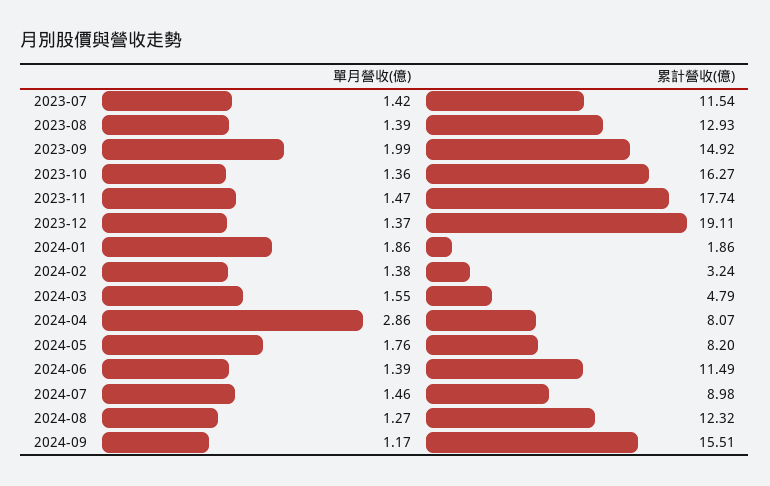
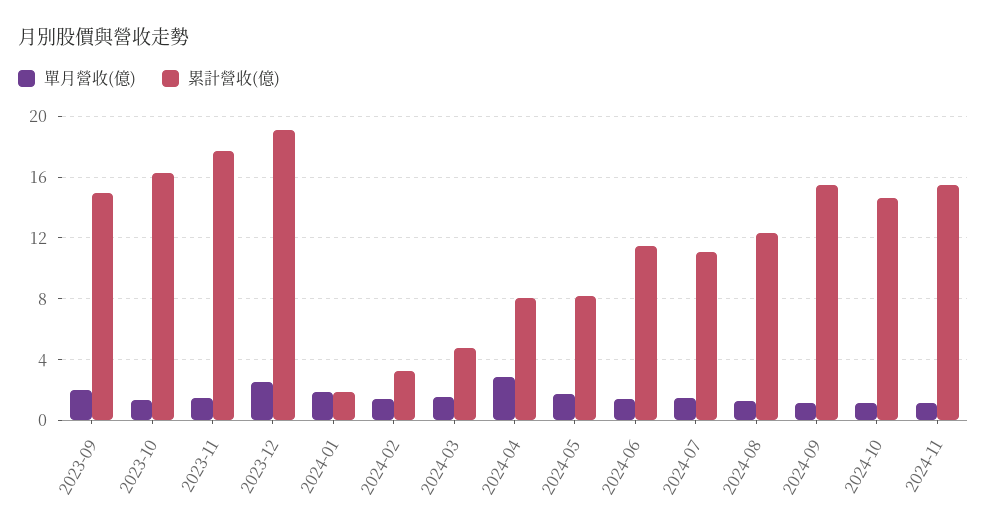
單月營收(億), 2023-07: 1.42 -> none
累計營收(億), 2023-07: 11.54 -> none
單月營收(億), 2023-08: 1.39 -> none
累計營收(億), 2023-08: 12.93 -> none
單月營收(億), 2023-12: 1.37 -> 2.5
累計營收(億), 2024-07: 8.98 -> 11
單月營收(億), 2024-10: none -> 1
累計營收(億), 2024-10: none -> 14.5
單月營收(億), 2024-11: none -> 1
累計營收(億), 2024-11: none -> 15.5

